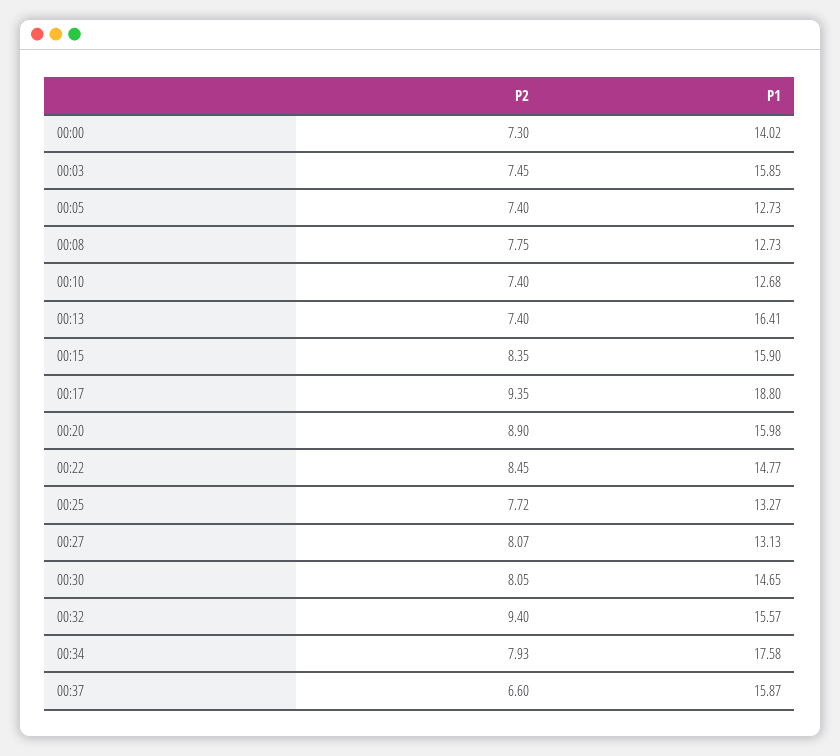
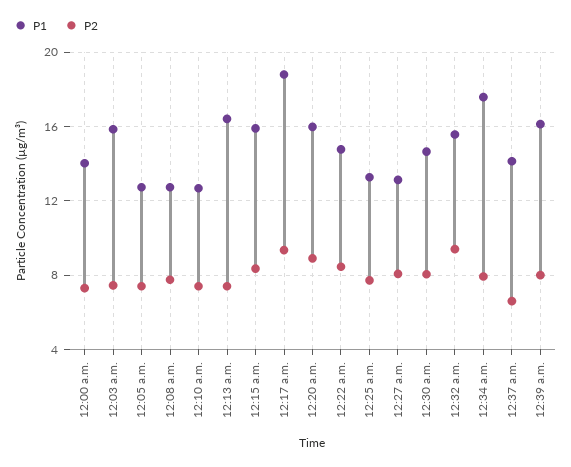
P1, 00:37: 15.87 -> 14
P1, 12:39 a.m.: none -> 16
P2, 12:39 a.m.: none -> 8

